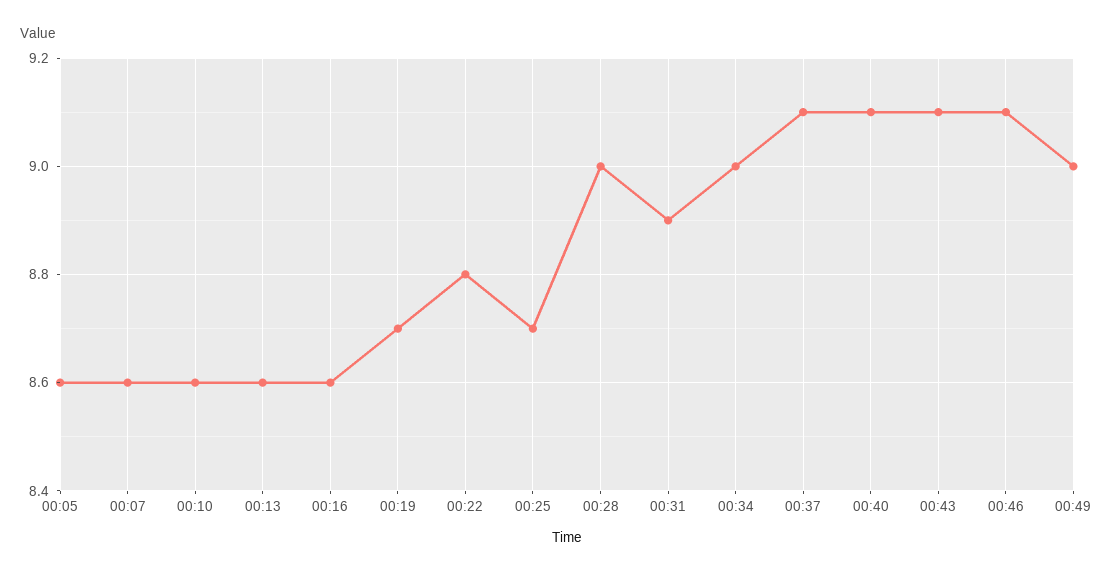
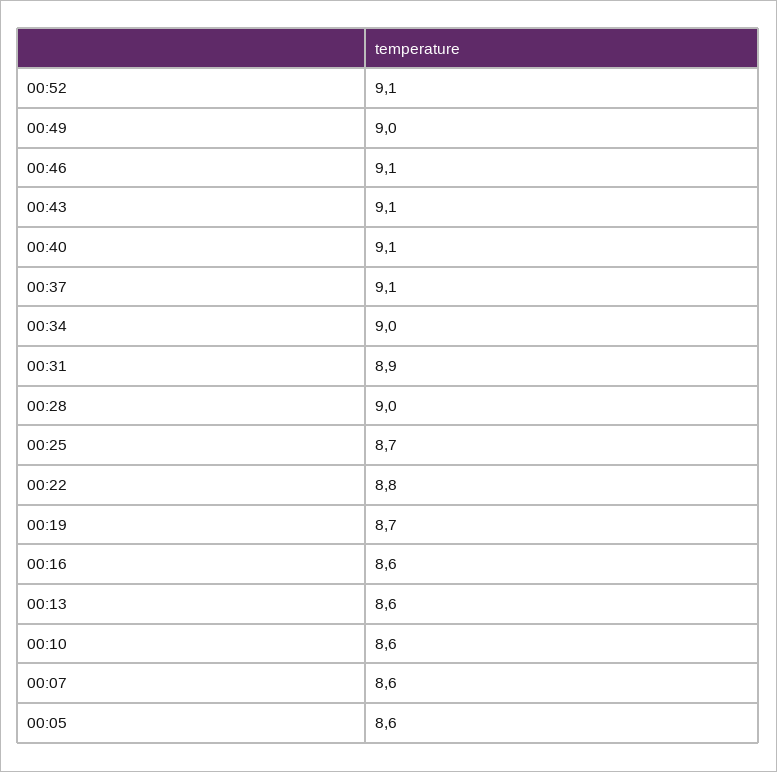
00:52: none -> 9.1

